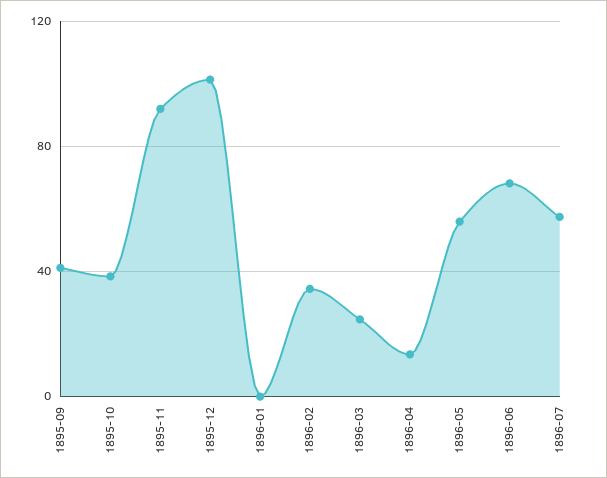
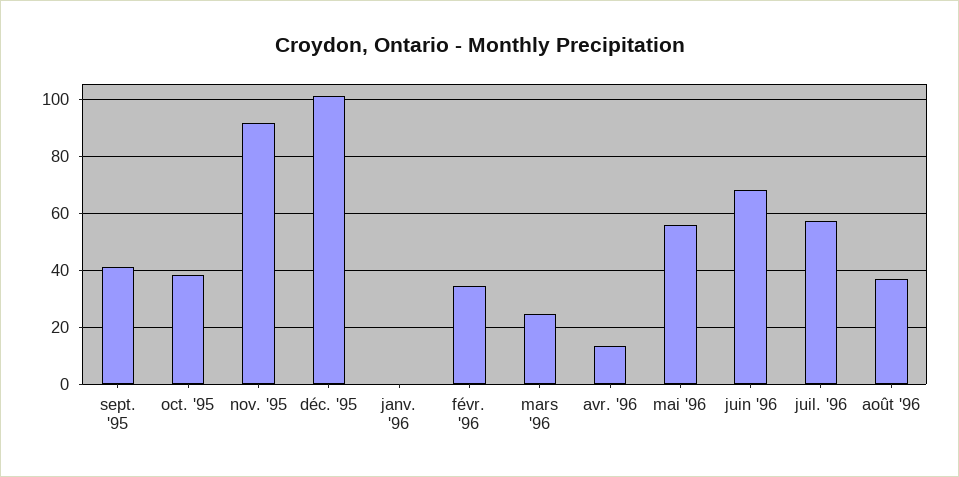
août '96: none -> 37.5

